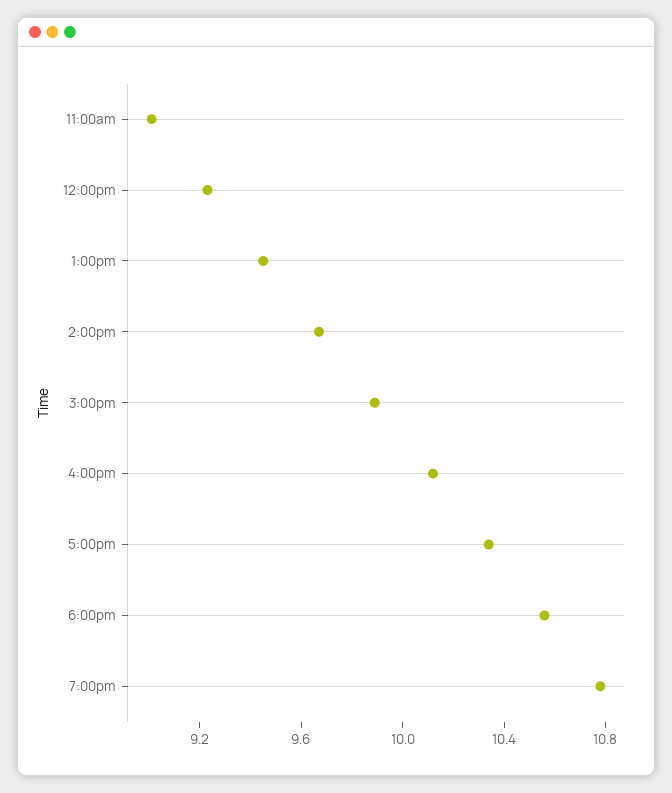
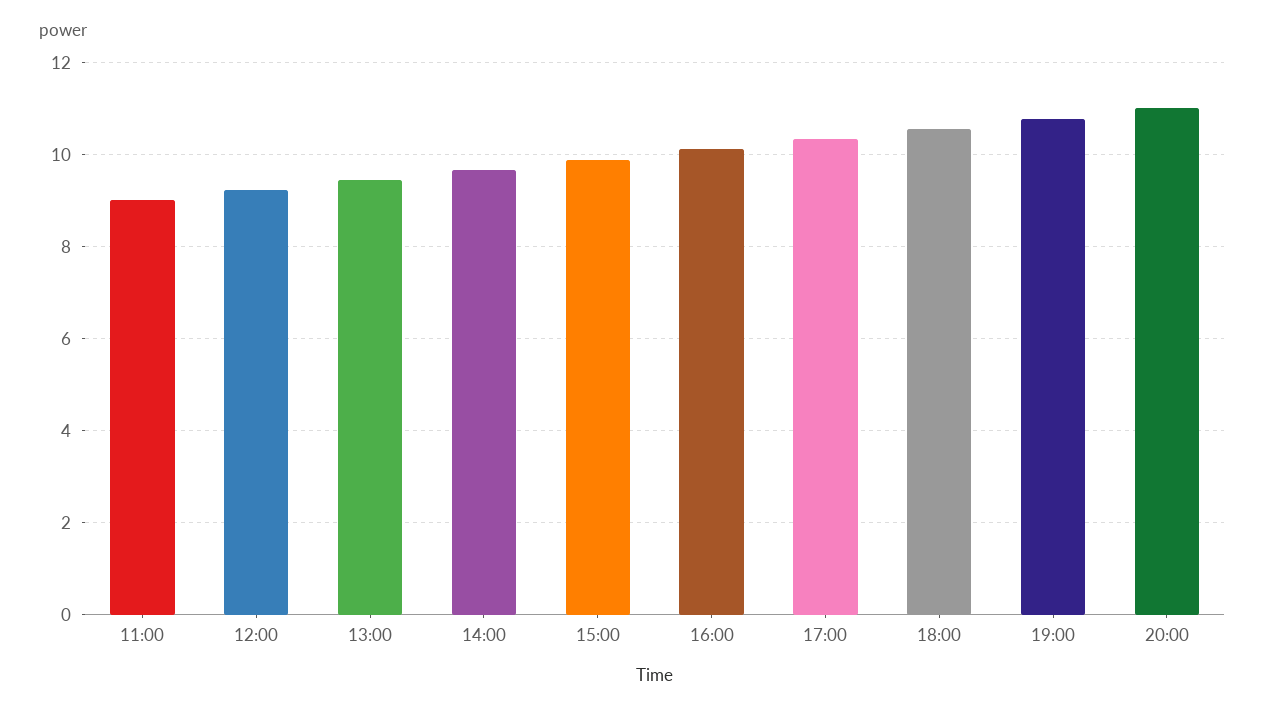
20:00: none -> 11

